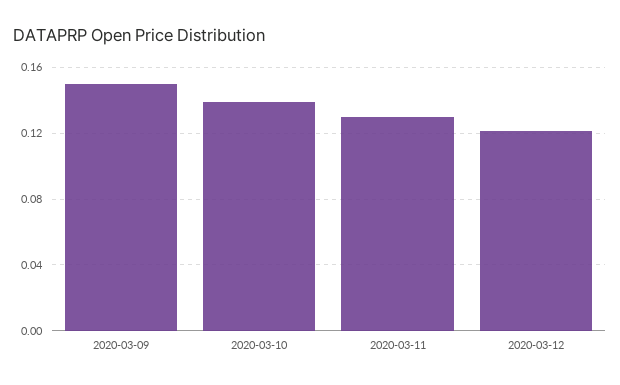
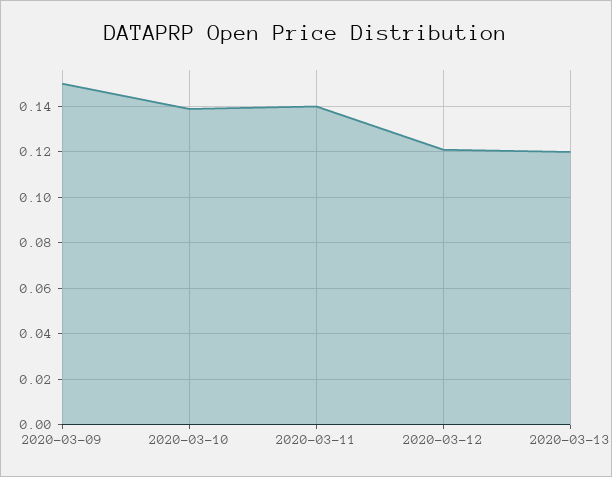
2020-03-11: 0.13 -> 0.14
2020-03-13: none -> 0.12

